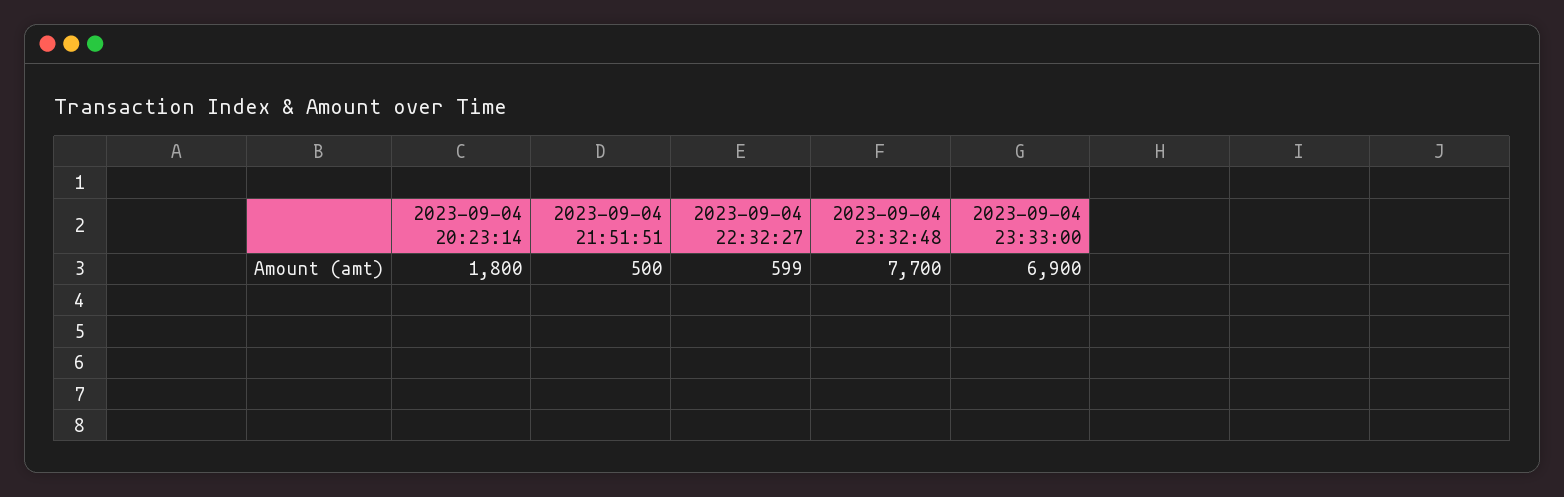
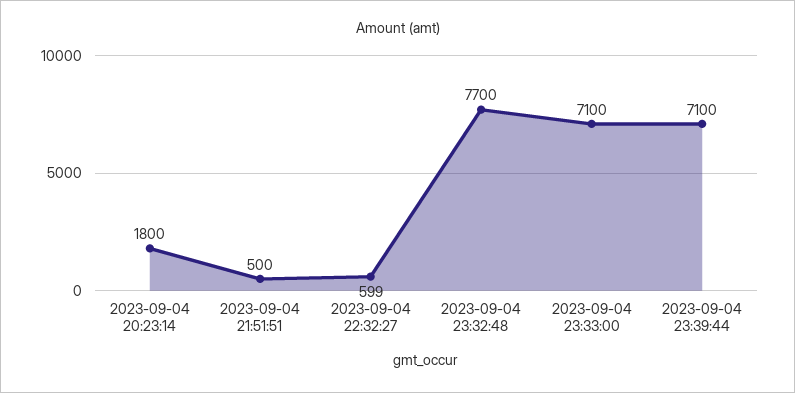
2023-09-04 23:33:00: 6900 -> 7100
2023-09-04 23:39:44: none -> 7100

